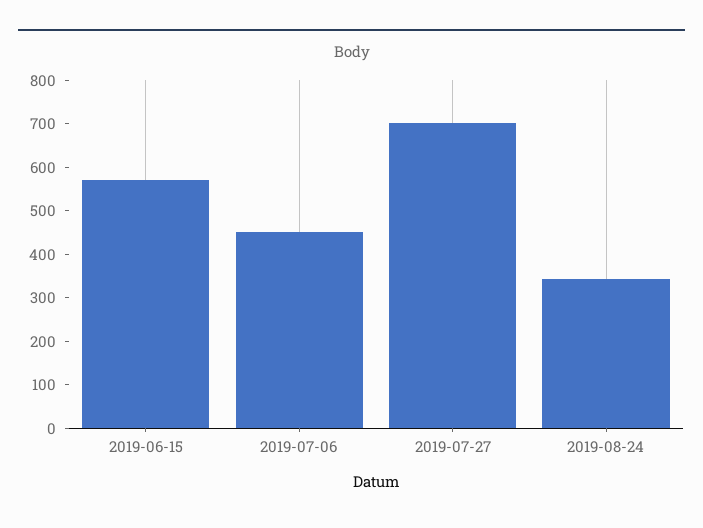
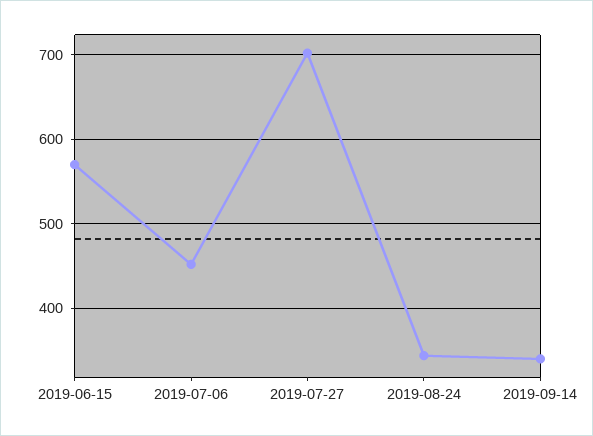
2019-09-14: none -> 340

